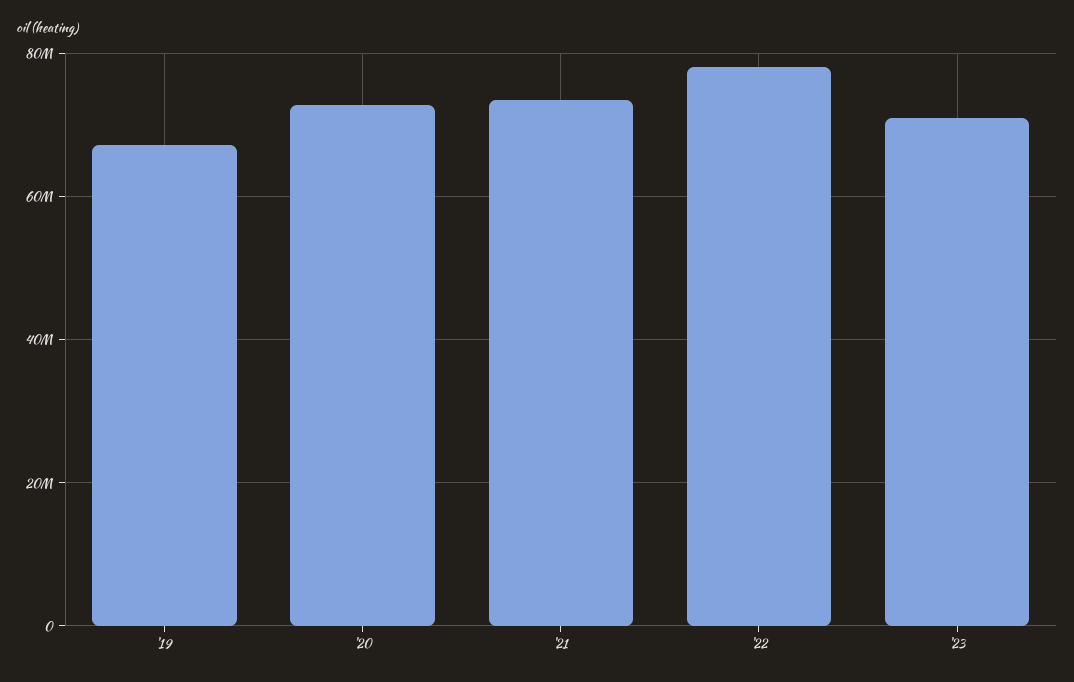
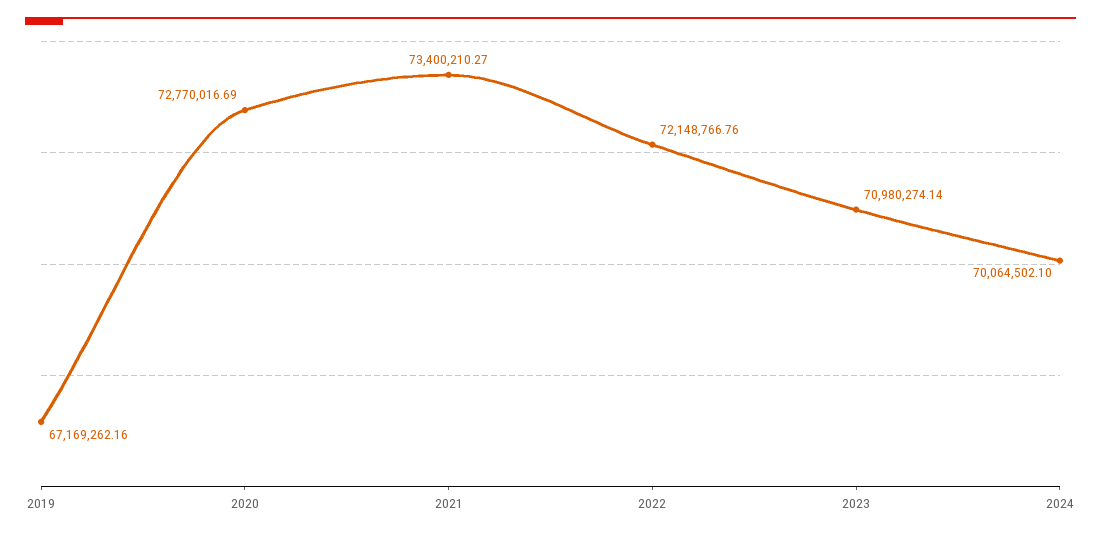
'22: 78000000 -> 72148766.76
2024: none -> 70064502.1

